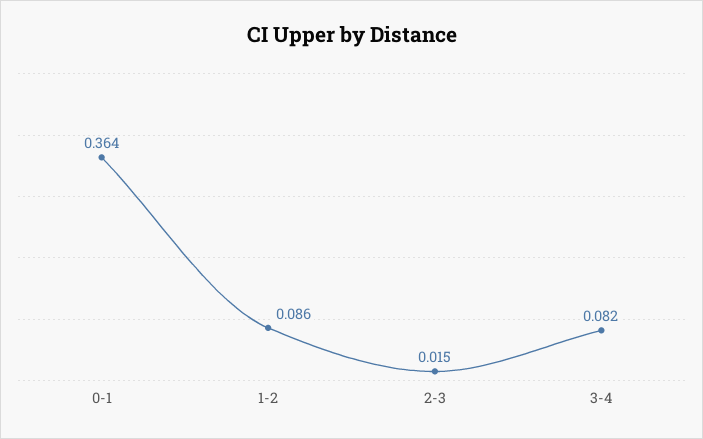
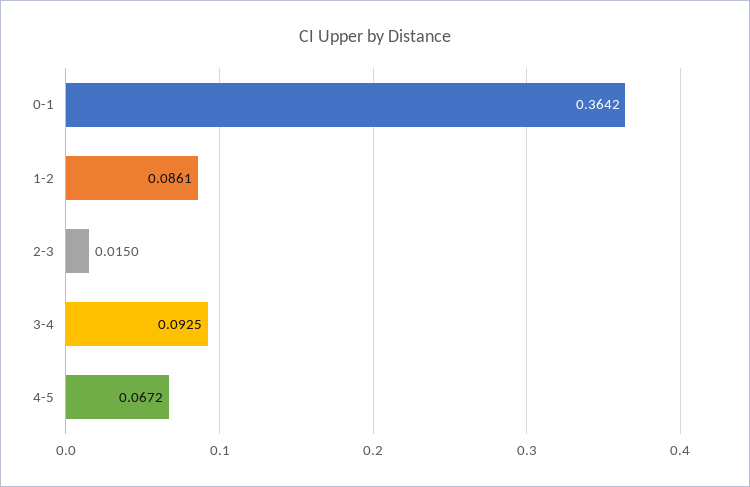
3-4: 0.082 -> 0.0925
4-5: none -> 0.0672

